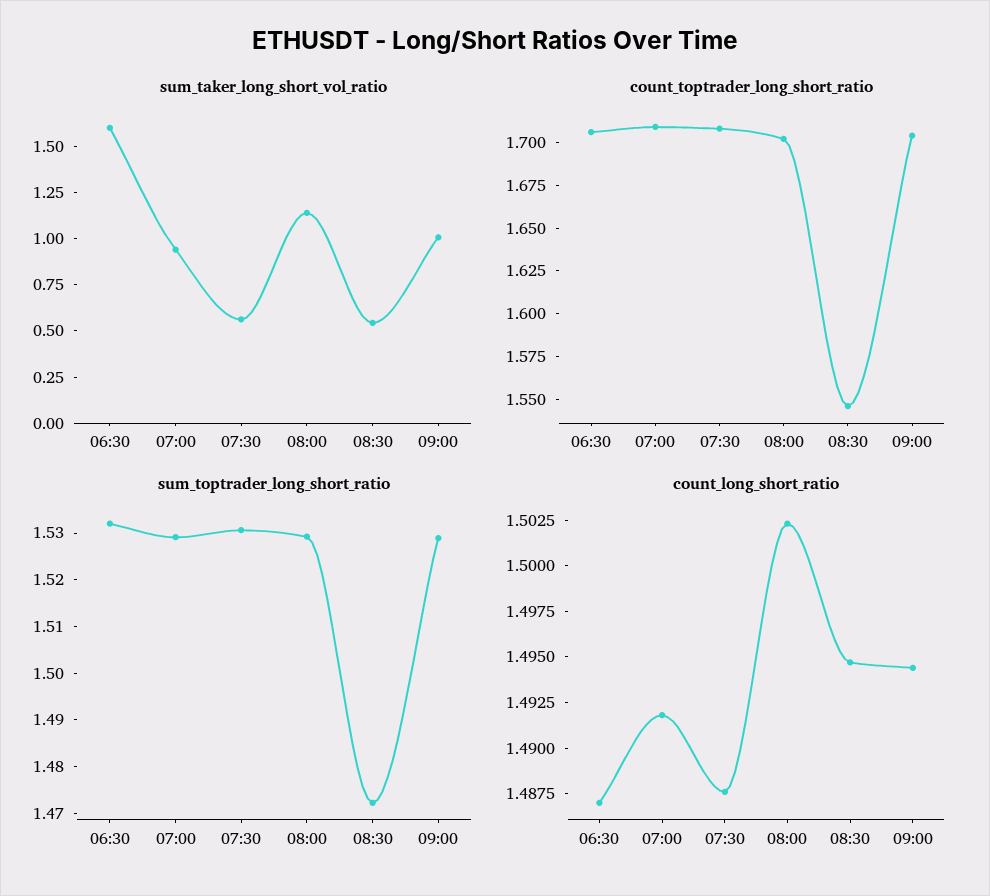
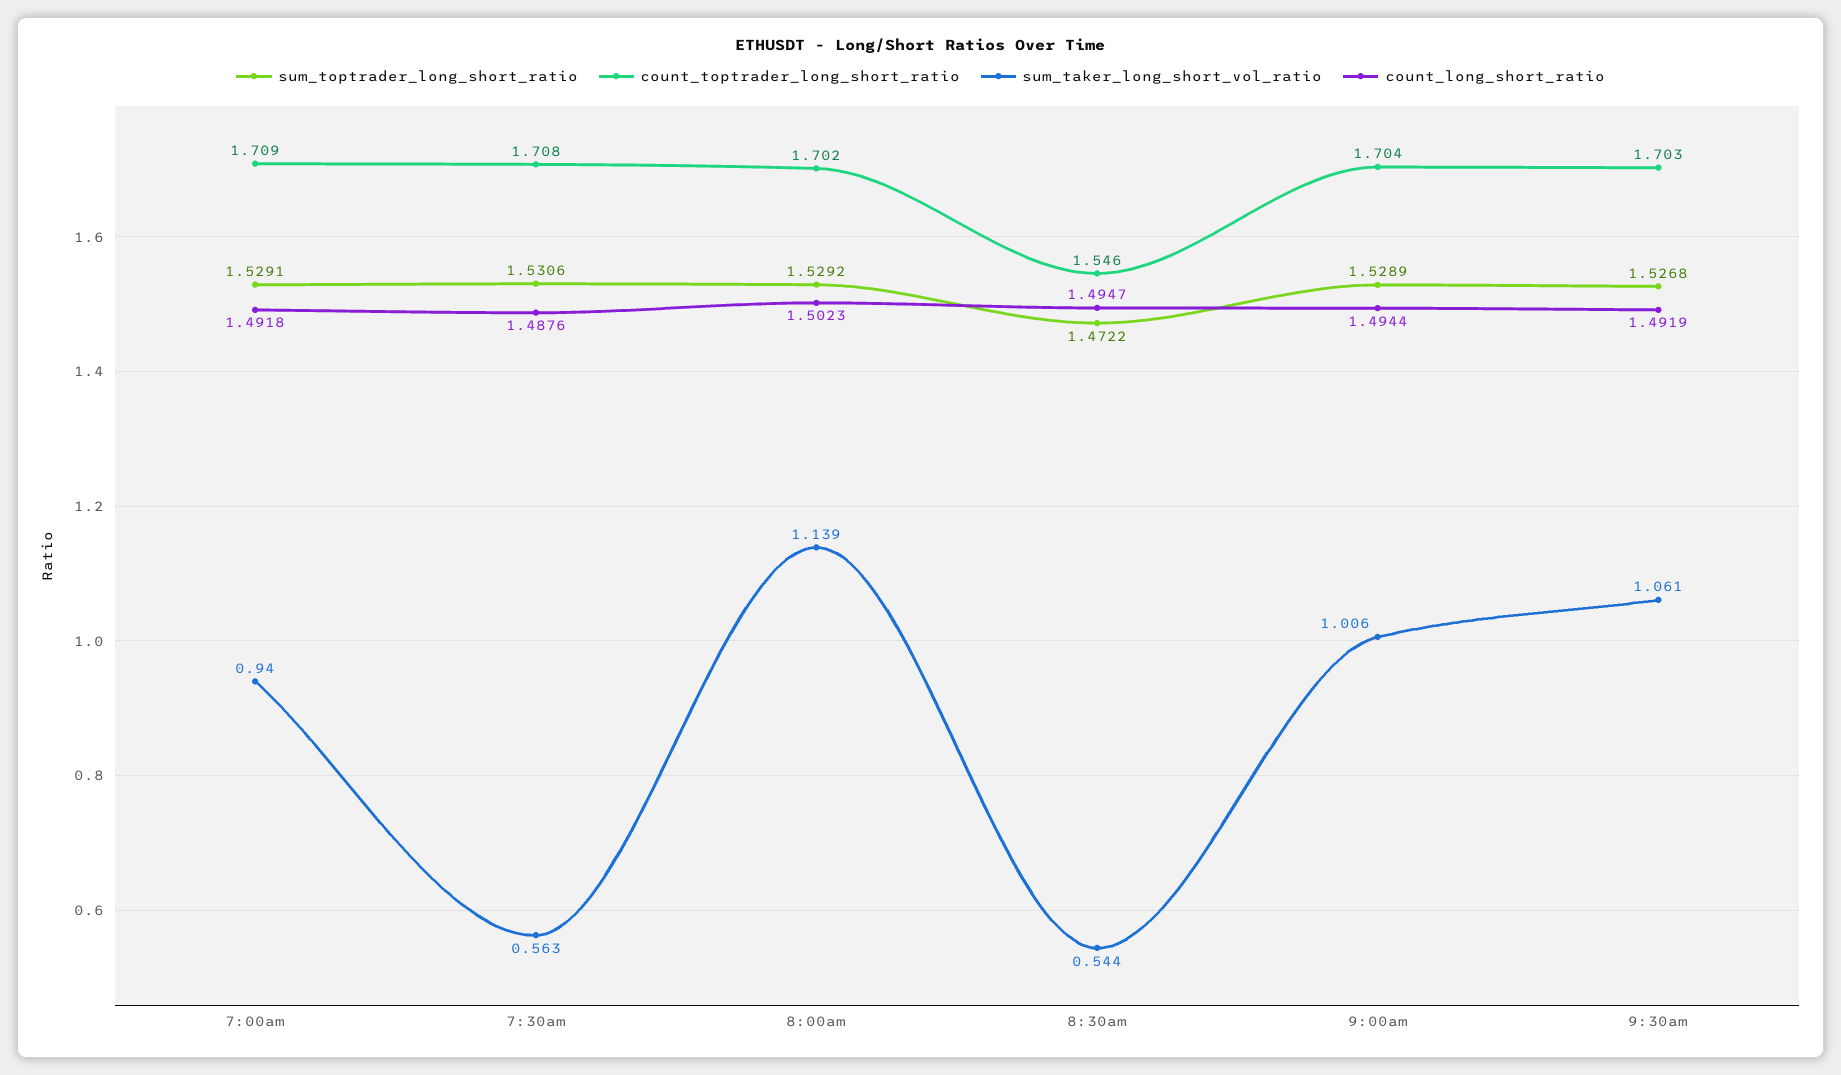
sum_taker_long_short_vol_ratio, 06:30: 1.6 -> none
count_toptrader_long_short_ratio, 06:30: 1.705 -> none
sum_toptrader_long_short_ratio, 06:30: 1.532 -> none
count_long_short_ratio, 06:30: 1.487 -> none
sum_toptrader_long_short_ratio, 9:30am: none -> 1.5268
count_toptrader_long_short_ratio, 9:30am: none -> 1.703
sum_taker_long_short_vol_ratio, 9:30am: none -> 1.061
count_long_short_ratio, 9:30am: none -> 1.4919

